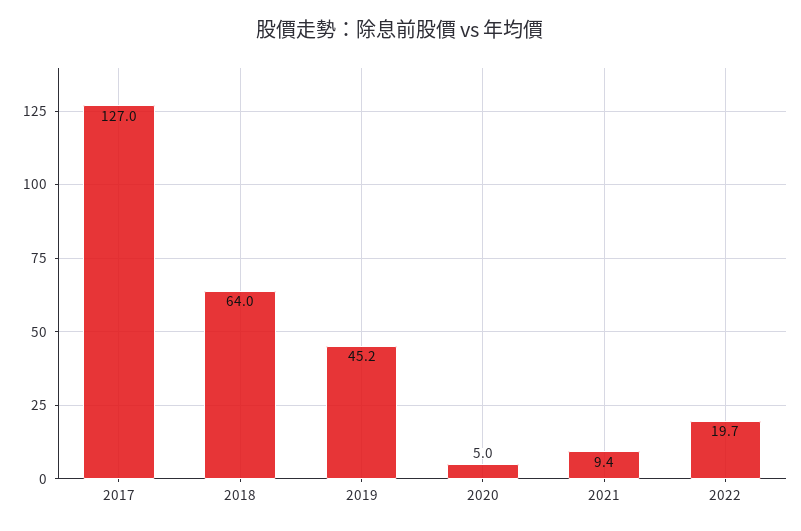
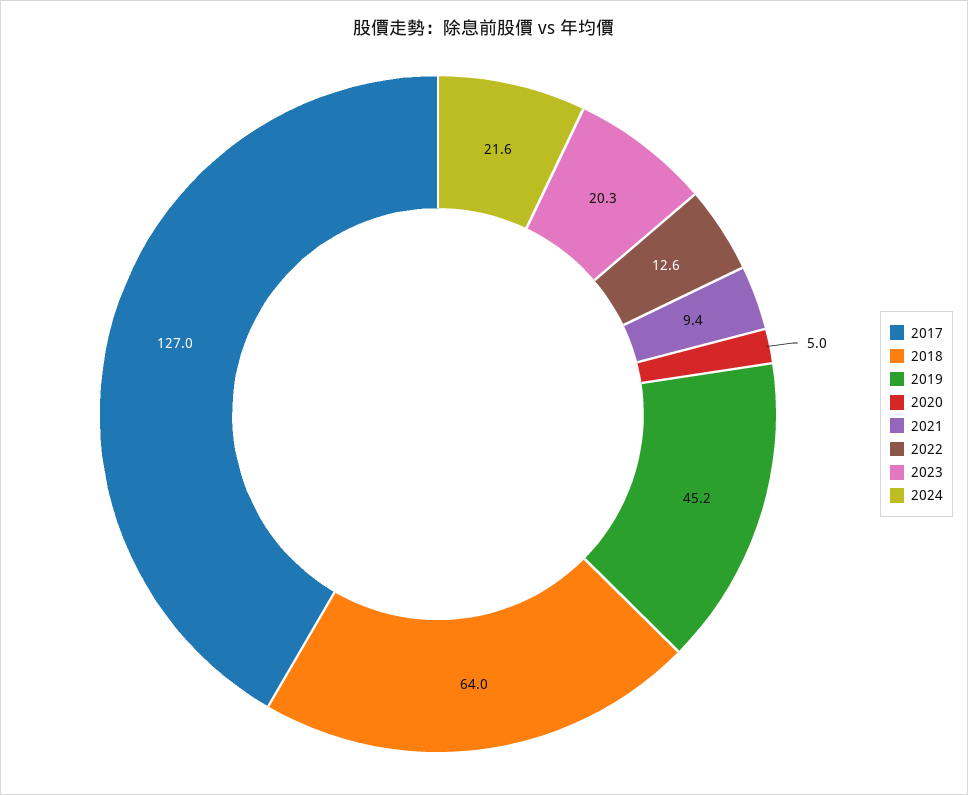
2022: 19.7 -> 12.6
2023: none -> 20.3
2024: none -> 21.6

